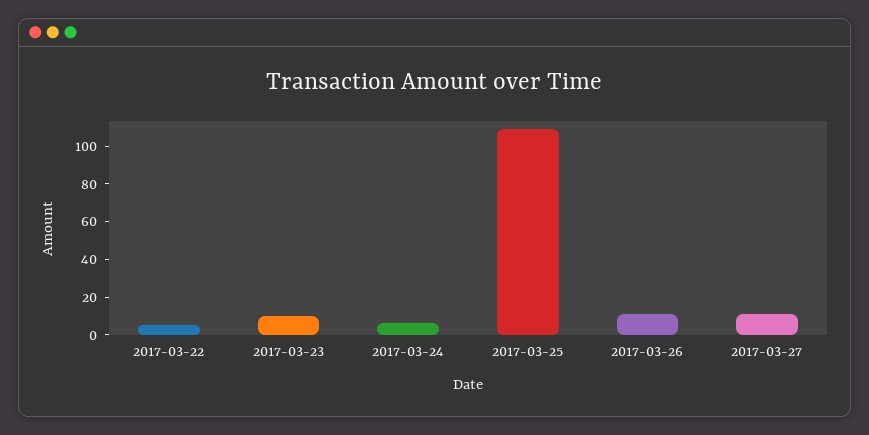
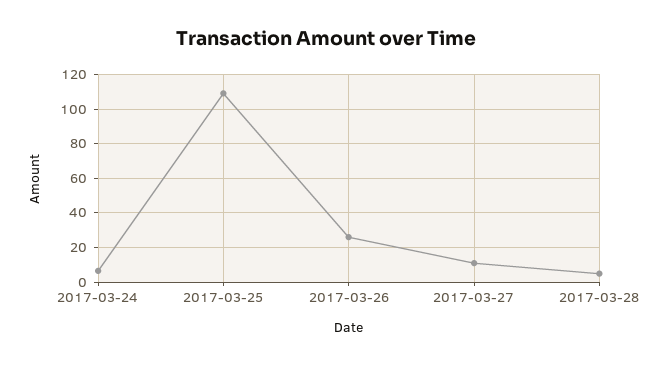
2017-03-22: 5 -> none
2017-03-23: 10 -> none
2017-03-26: 10 -> 25
2017-03-28: none -> 5

